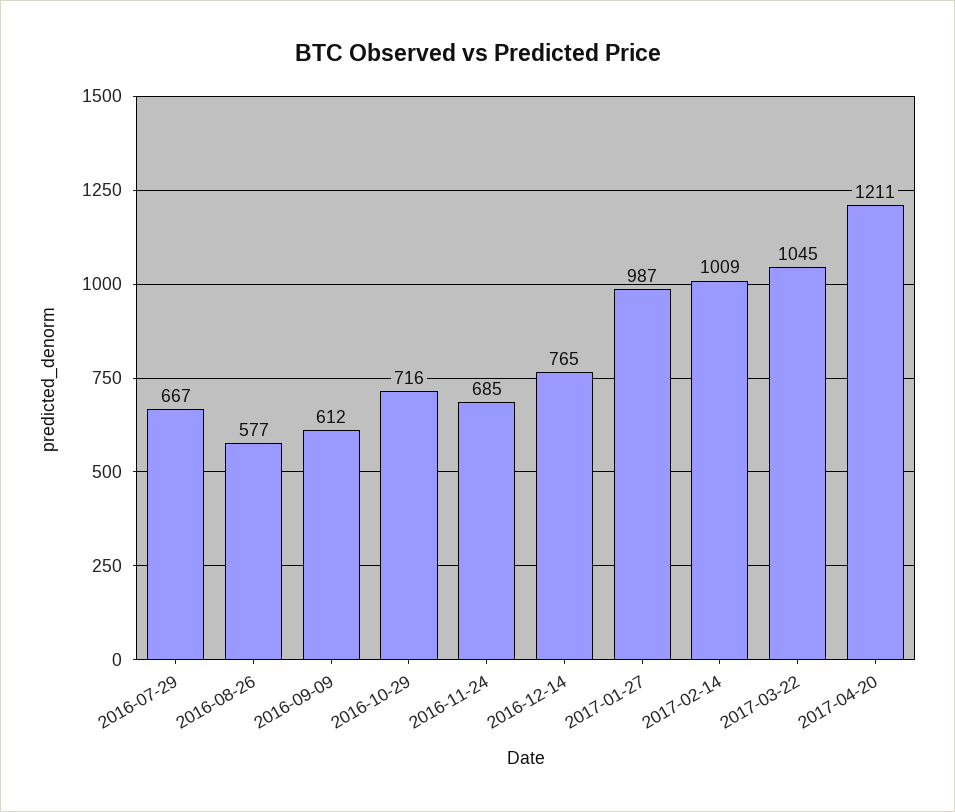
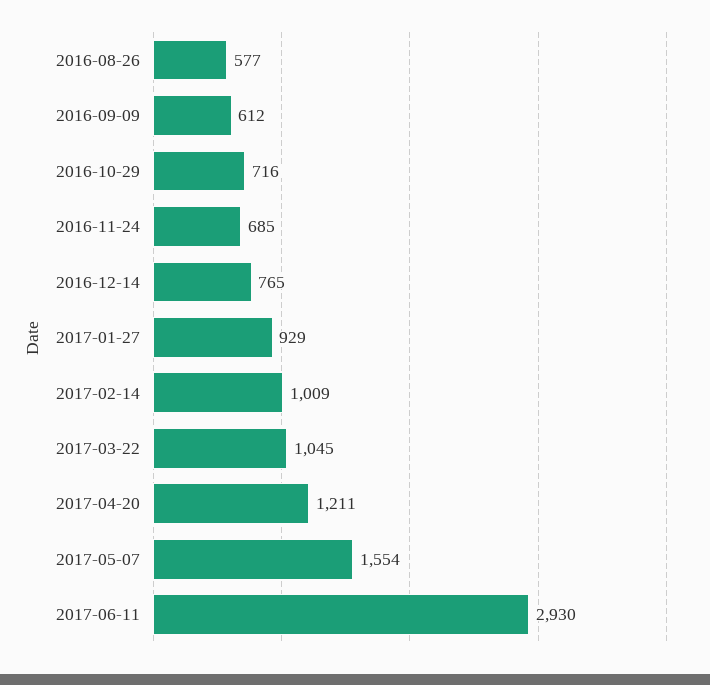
2016-07-29: 667 -> none
2017-01-27: 987 -> 929
2017-05-07: none -> 1554
2017-06-11: none -> 2930

